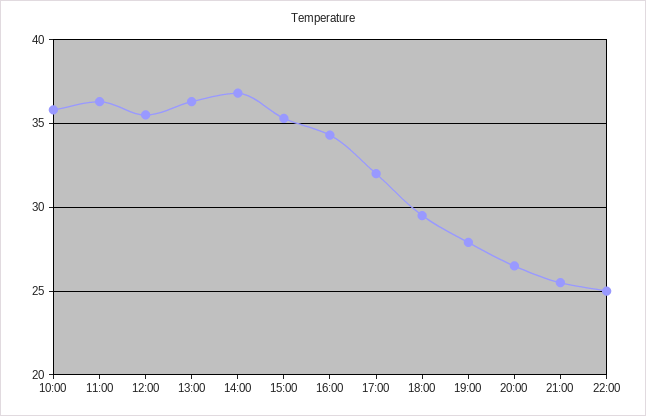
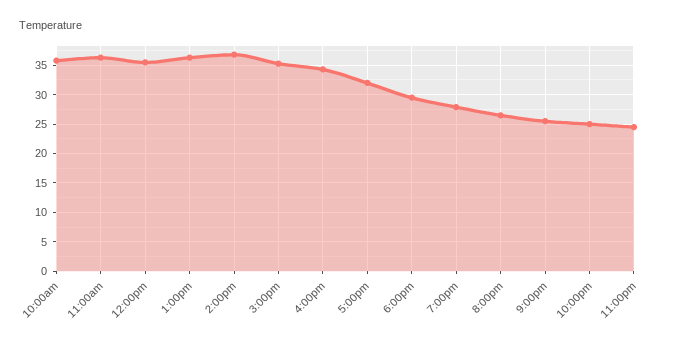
11:00pm: none -> 25

